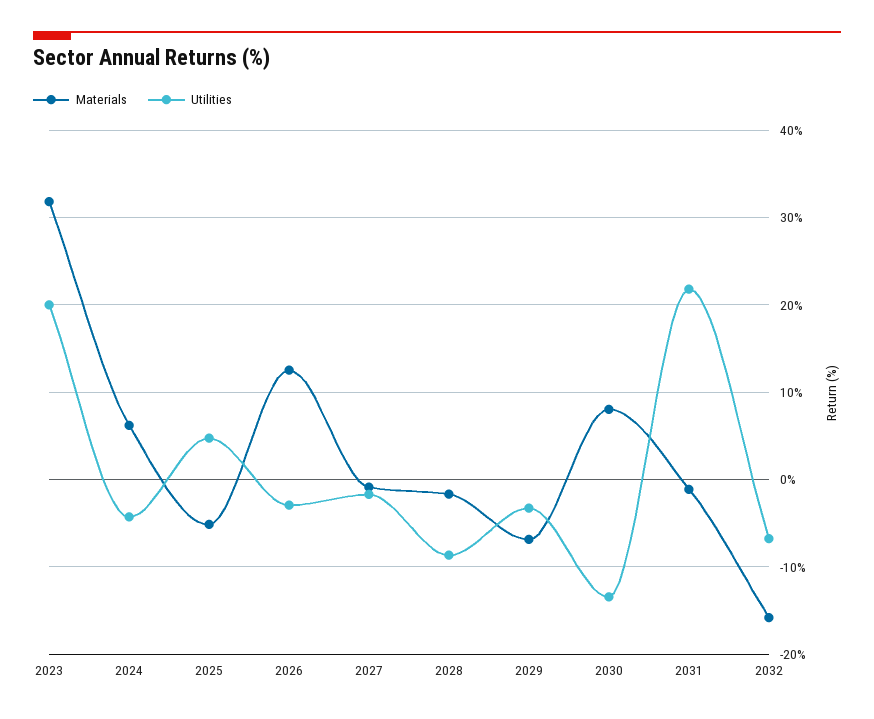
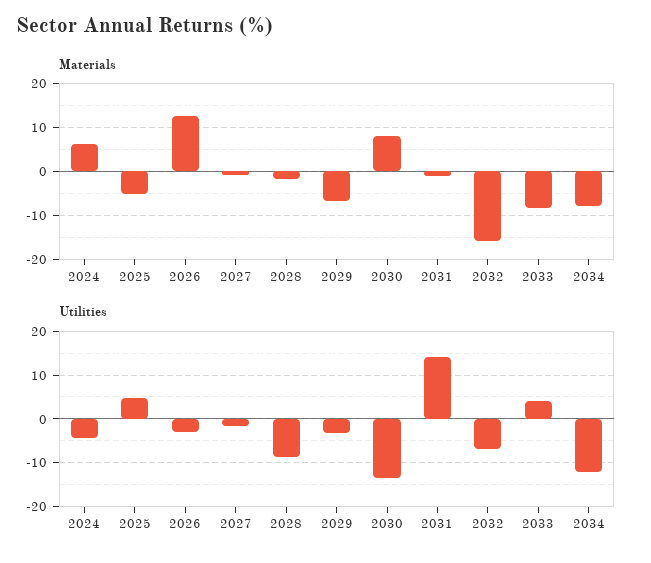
Materials, 2023: 32 -> none
Utilities, 2023: 20 -> none
Utilities, 2031: 22 -> 14
Materials, 2033: none -> -8
Materials, 2034: none -> -8
Utilities, 2033: none -> 4
Utilities, 2034: none -> -12

